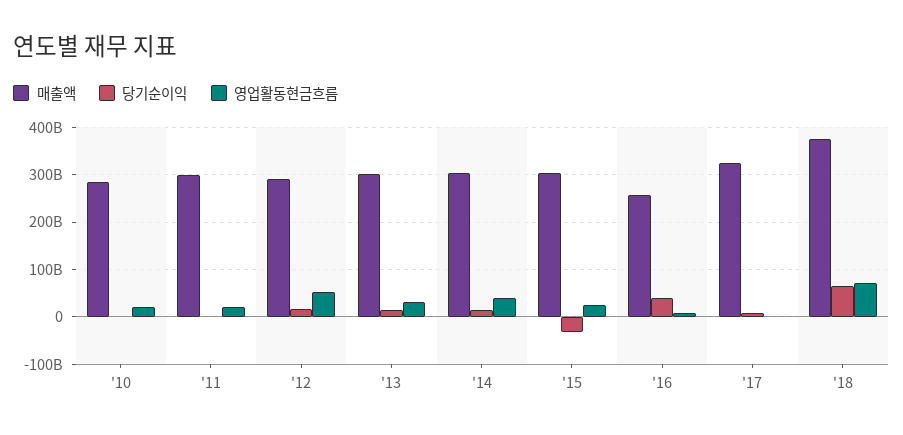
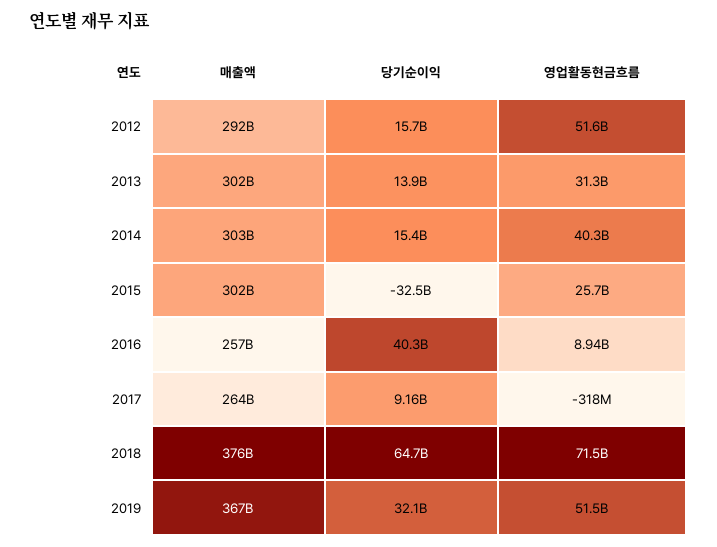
매출액, '10: 280000000000 -> none
당기순이익, '10: 0 -> none
영업활동현금흐름, '10: 20000000000 -> none
매출액, '11: 300000000000 -> none
당기순이익, '11: 0 -> none
영업활동현금흐름, '11: 20000000000 -> none
매출액, '17: 320000000000 -> 264000000000
매출액, 2019: none -> 367000000000
당기순이익, 2019: none -> 32100000000
영업활동현금흐름, 2019: none -> 51500000000

